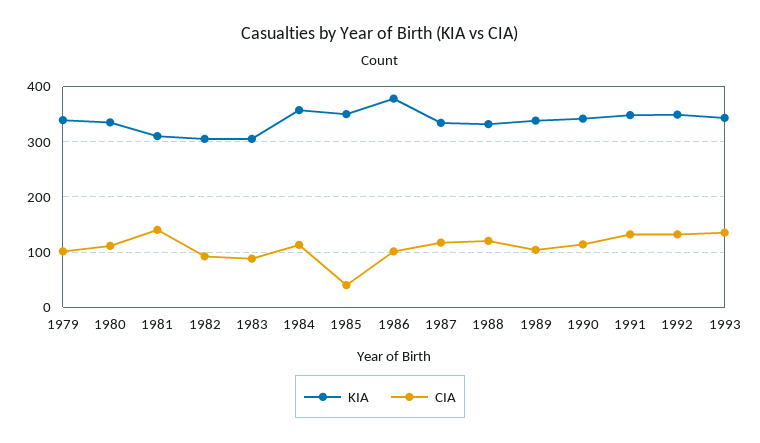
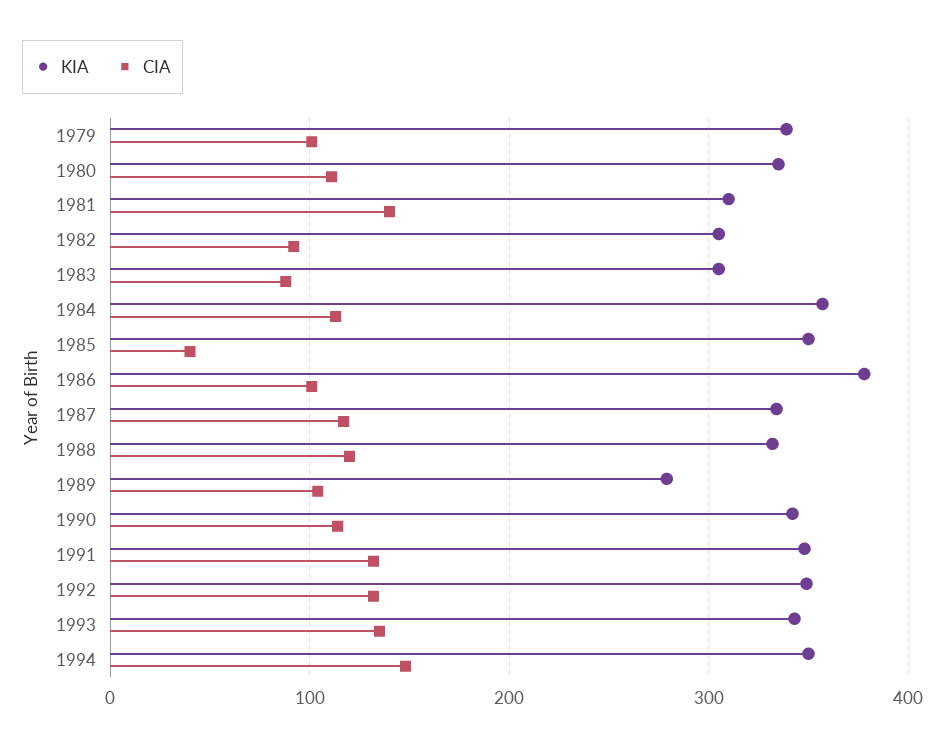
KIA, 1989: 340 -> 280
KIA, 1994: none -> 350
CIA, 1994: none -> 150

